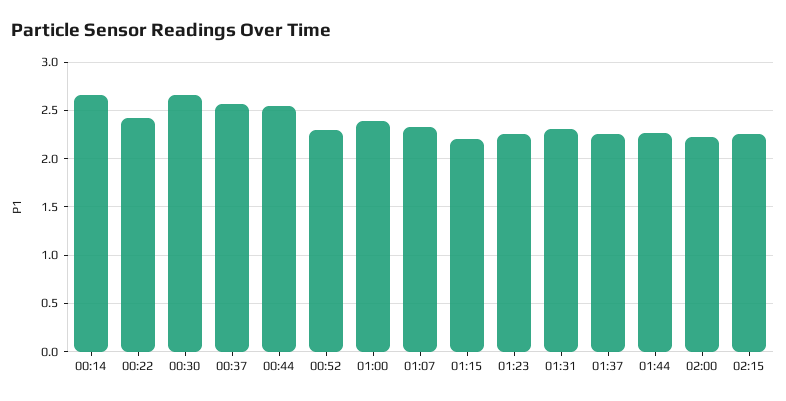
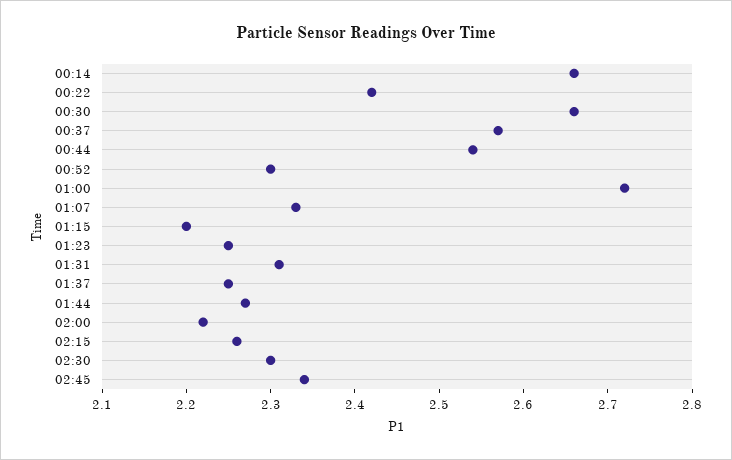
01:00: 2.4 -> 2.72
02:30: none -> 2.3
02:45: none -> 2.34

